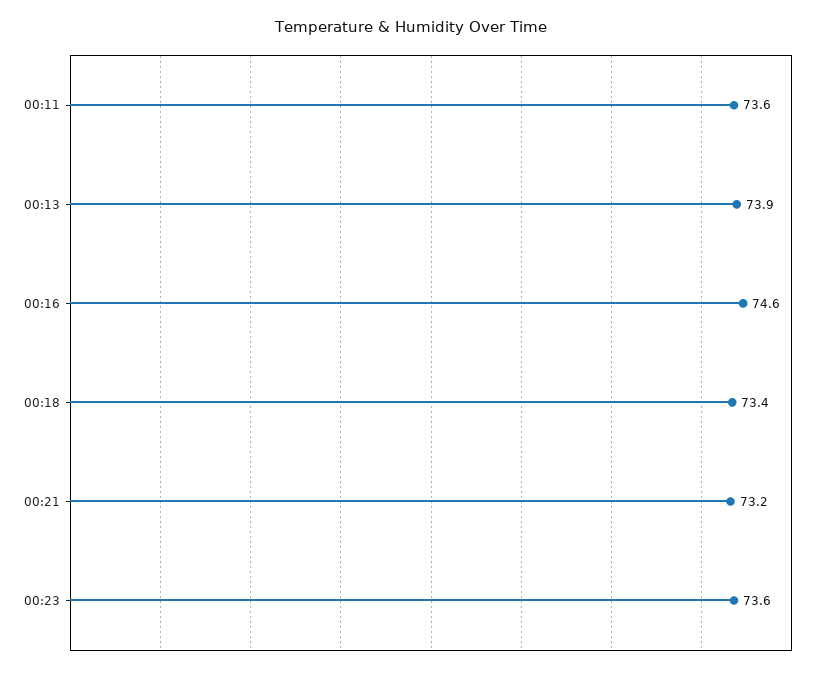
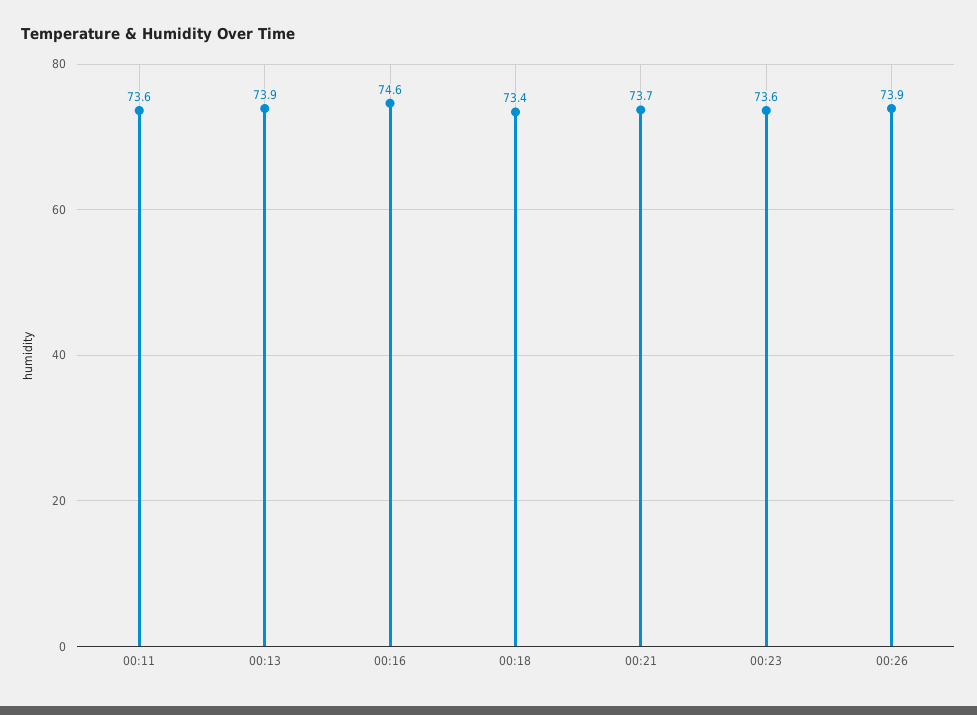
00:21: 73.2 -> 73.7
00:26: none -> 73.9

